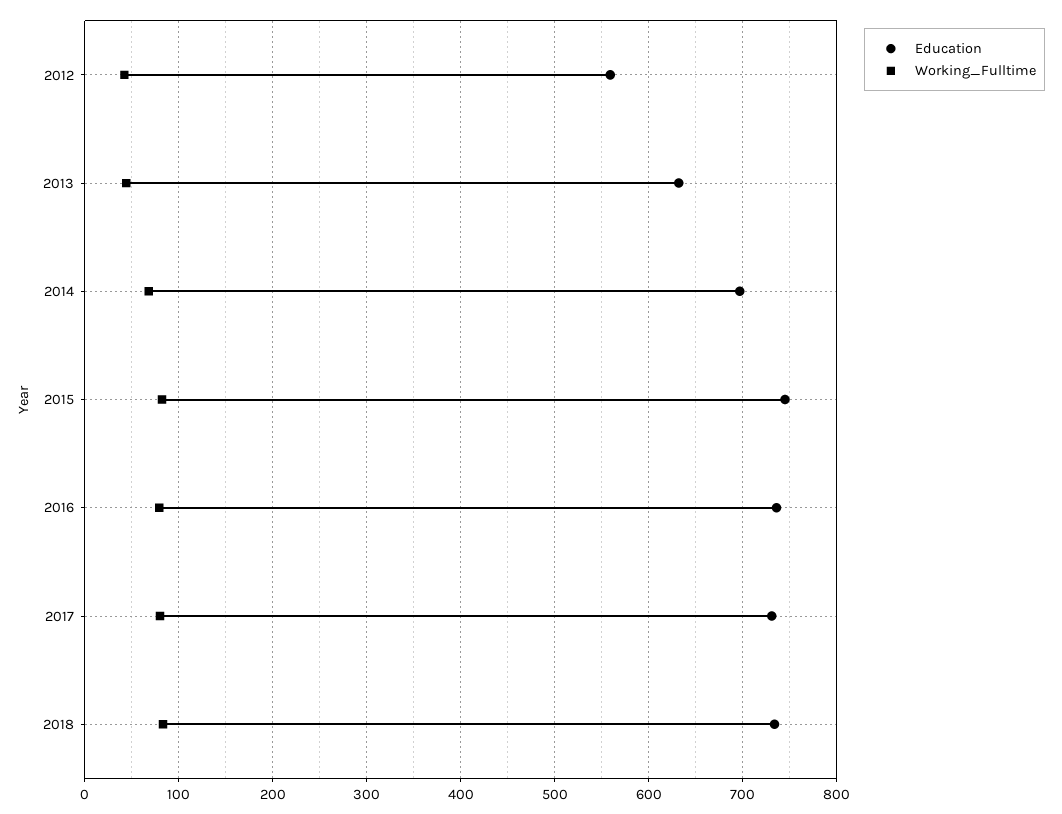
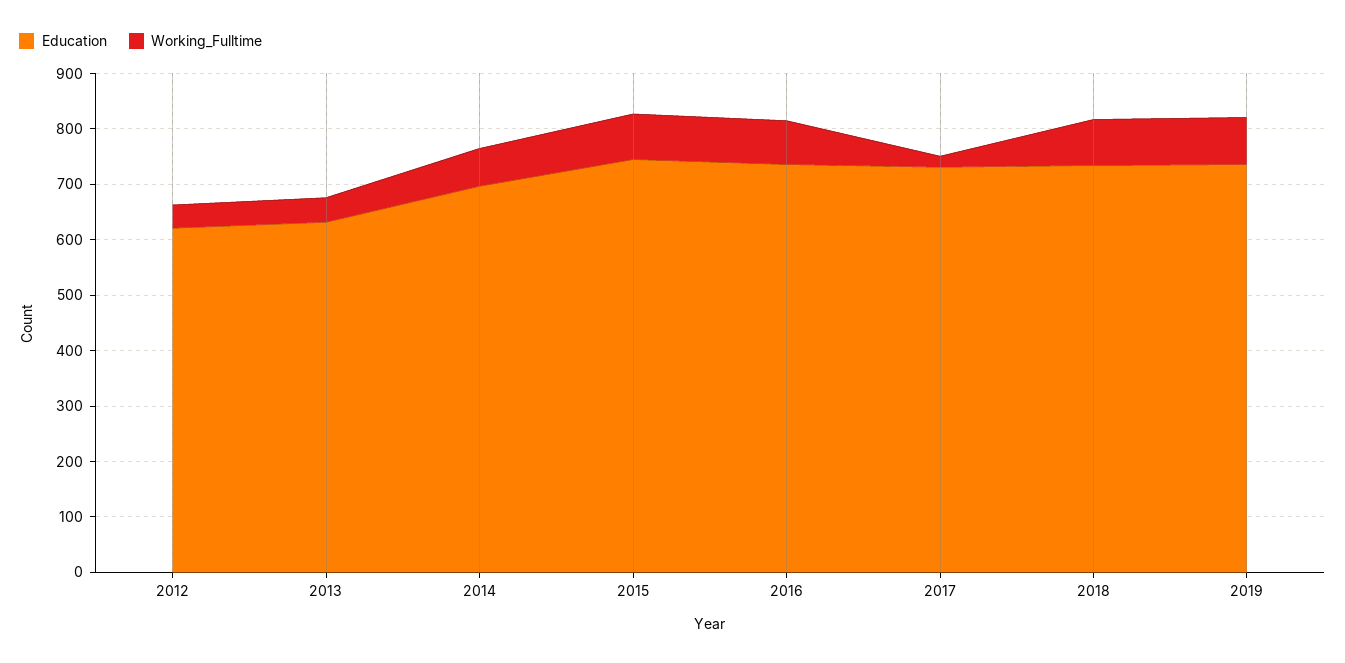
Education, 2012: 560 -> 620
Working_Fulltime, 2017: 80 -> 20
Education, 2019: none -> 740
Working_Fulltime, 2019: none -> 80

